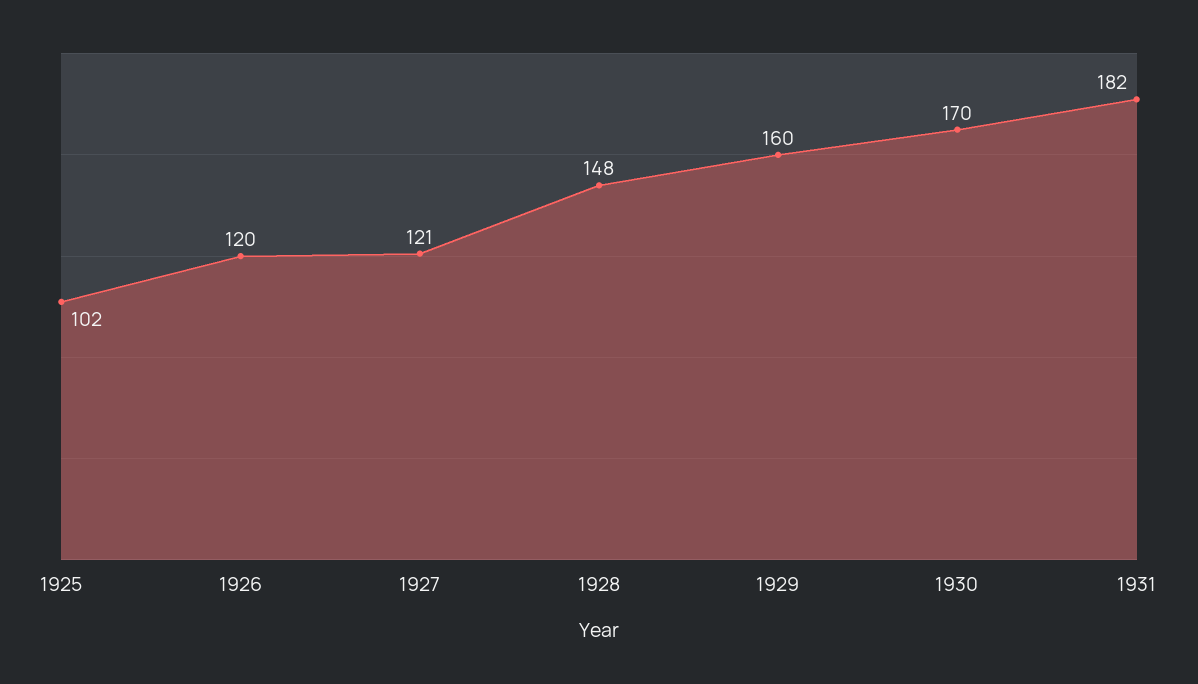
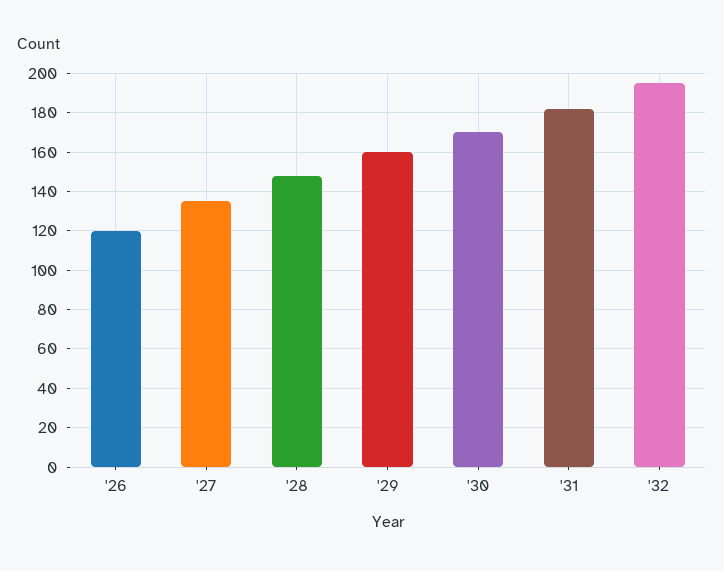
1925: 102 -> none
1927: 121 -> 135
'32: none -> 195

